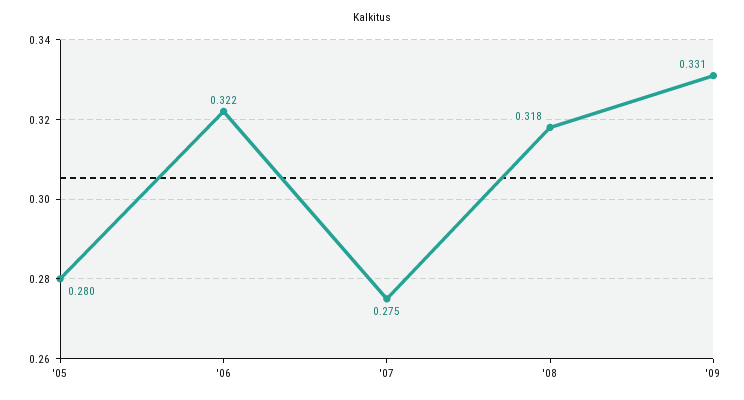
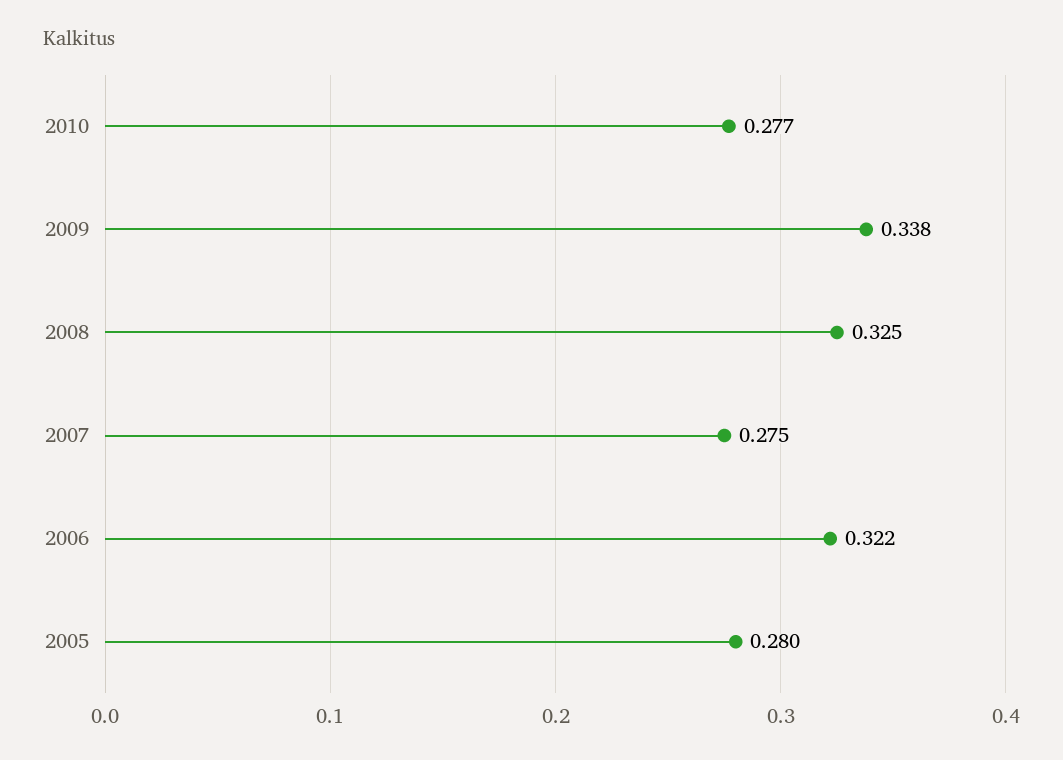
'08: 0.318 -> 0.325
'09: 0.331 -> 0.338
2010: none -> 0.277

